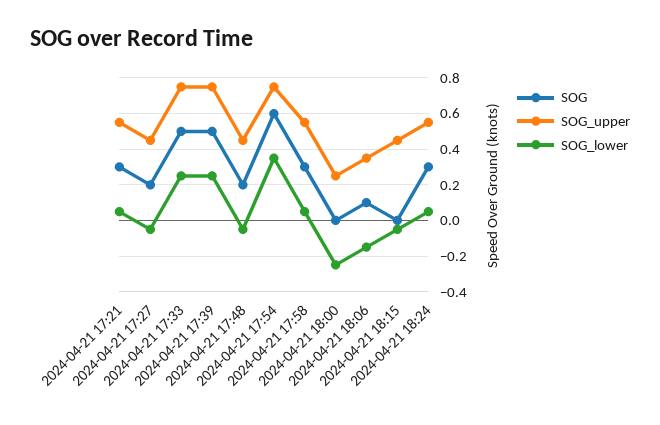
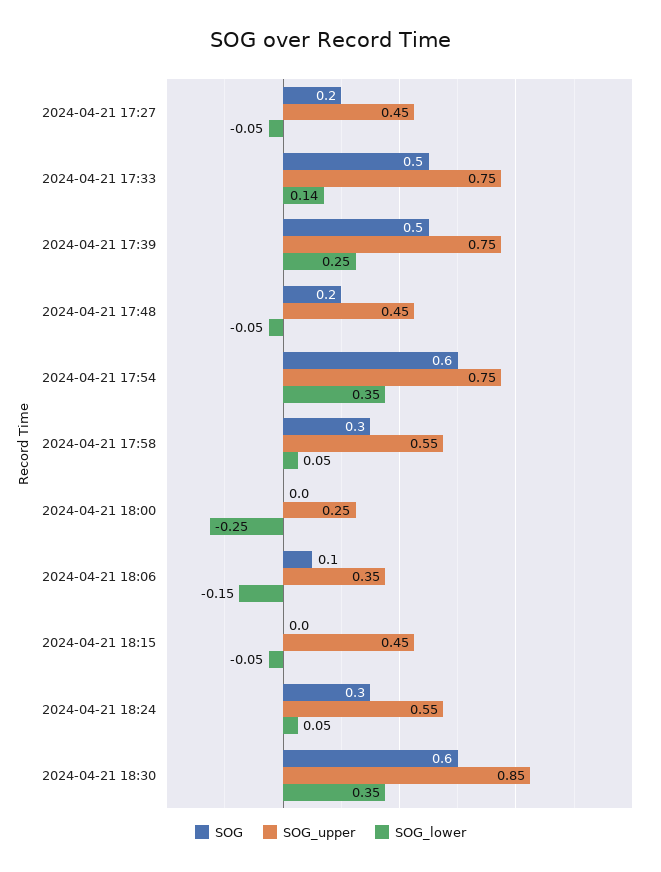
SOG, 2024-04-21 17:21: 0.3 -> none
SOG_upper, 2024-04-21 17:21: 0.55 -> none
SOG_lower, 2024-04-21 17:21: 0.05 -> none
SOG_lower, 2024-04-21 17:33: 0.25 -> 0.14
SOG, 2024-04-21 18:30: none -> 0.6
SOG_upper, 2024-04-21 18:30: none -> 0.85
SOG_lower, 2024-04-21 18:30: none -> 0.35

